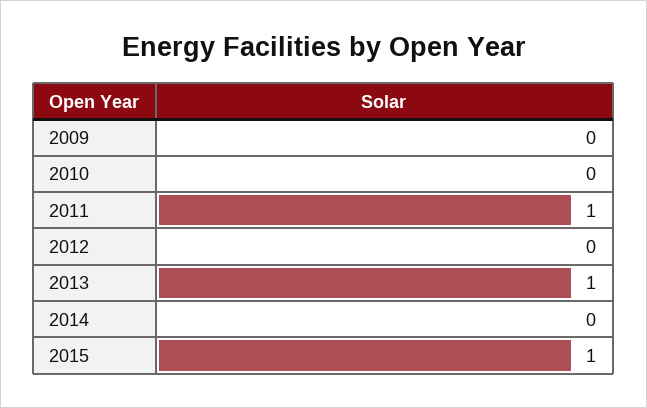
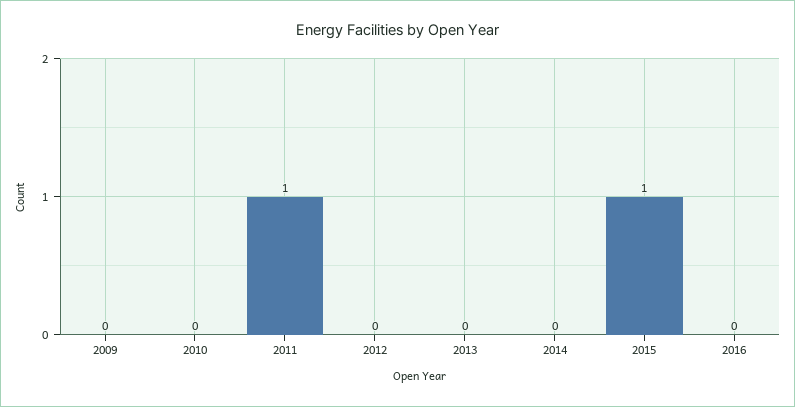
2013: 1 -> 0
2016: none -> 0

